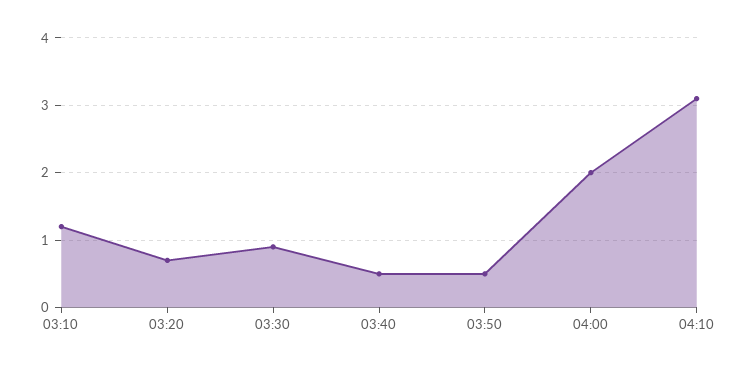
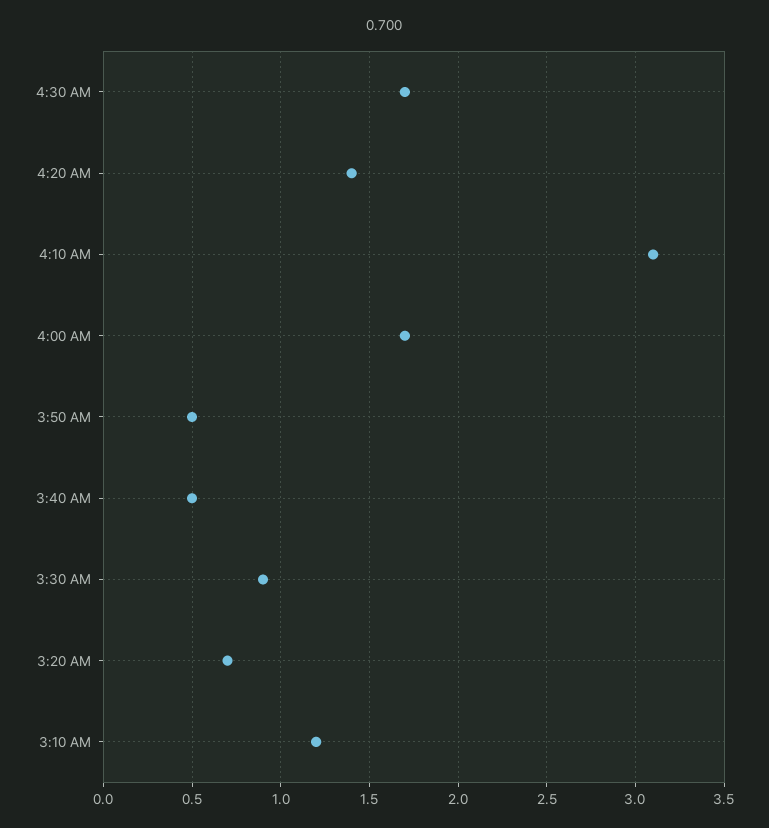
04:00: 2 -> 1.7
4:30 AM: none -> 1.7
4:20 AM: none -> 1.4

